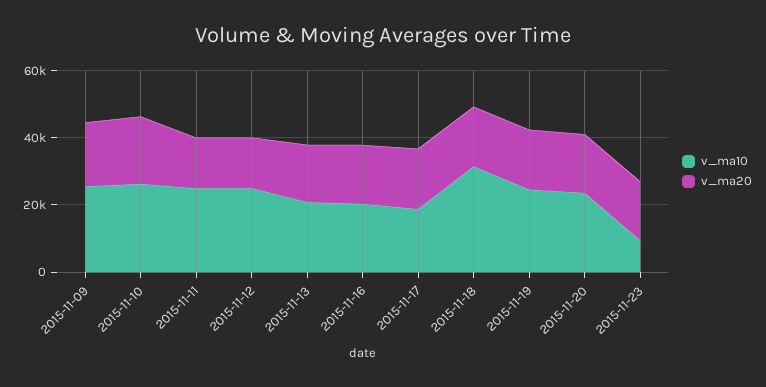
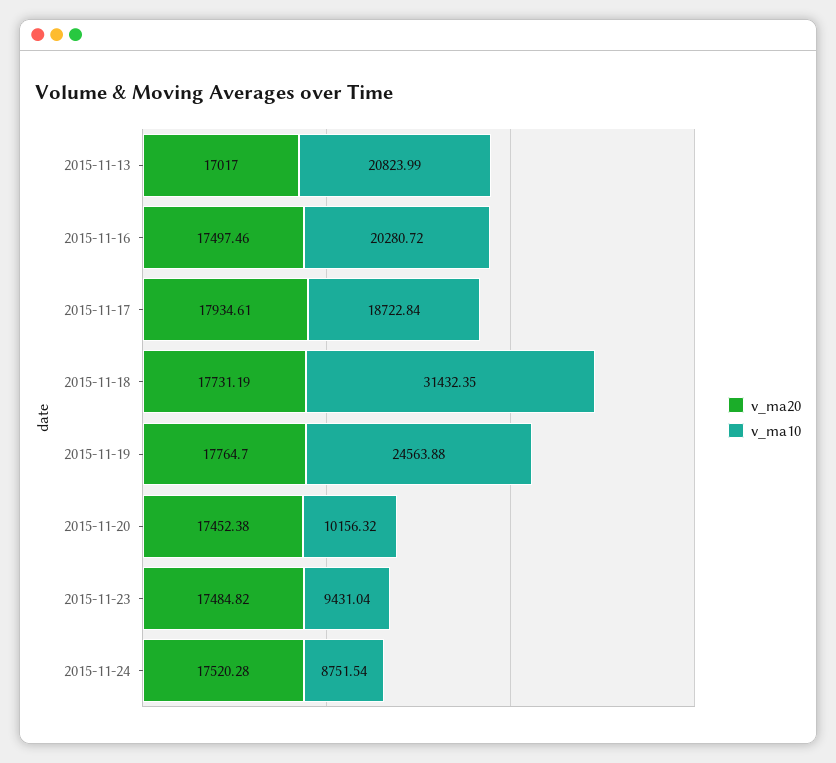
v_ma10, 2015-11-09: 25000 -> none
v_ma20, 2015-11-09: 20000 -> none
v_ma10, 2015-11-10: 25000 -> none
v_ma20, 2015-11-10: 20000 -> none
v_ma10, 2015-11-11: 25000 -> none
v_ma20, 2015-11-11: 15000 -> none
v_ma10, 2015-11-12: 25000 -> none
v_ma20, 2015-11-12: 15000 -> none
v_ma10, 2015-11-20: 25000 -> 10156.32
v_ma20, 2015-11-24: none -> 17520.28
v_ma10, 2015-11-24: none -> 8751.54

